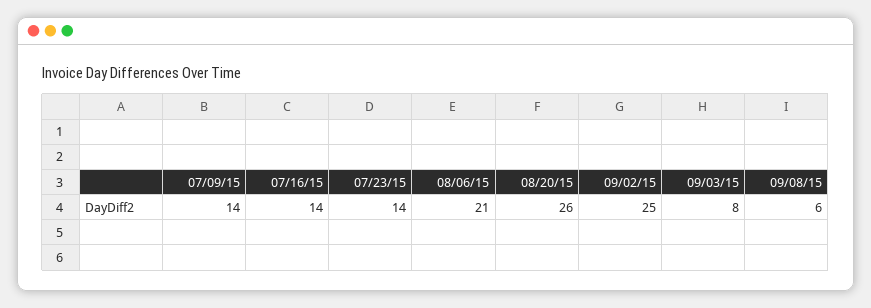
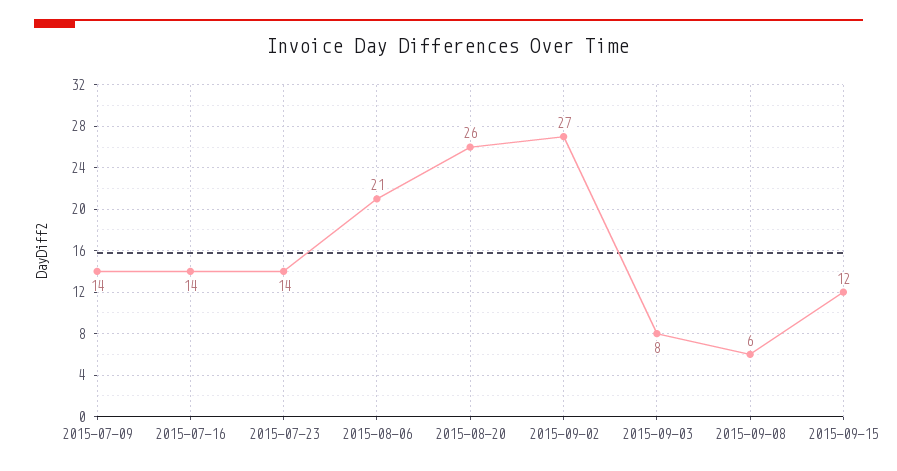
09/02/15: 25 -> 27
2015-09-15: none -> 12

